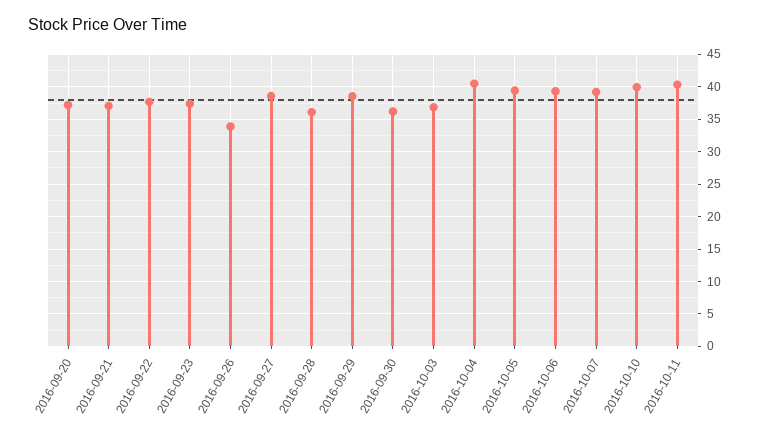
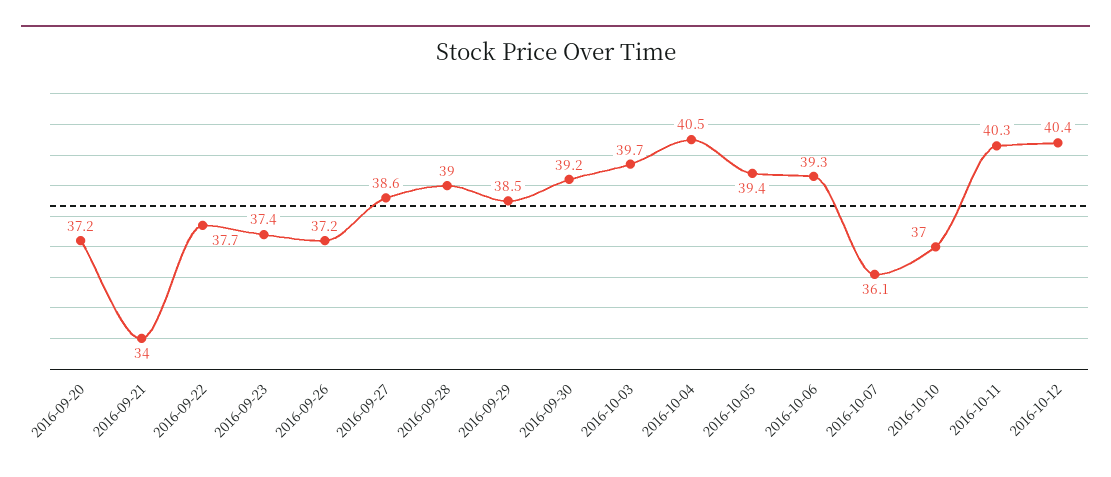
2016-09-21: 37 -> 34
2016-09-26: 34 -> 37.2
2016-09-28: 36 -> 39
2016-09-30: 36 -> 39.2
2016-10-03: 37 -> 39.7
2016-10-07: 39 -> 36.1
2016-10-10: 40 -> 37
2016-10-12: none -> 40.4

